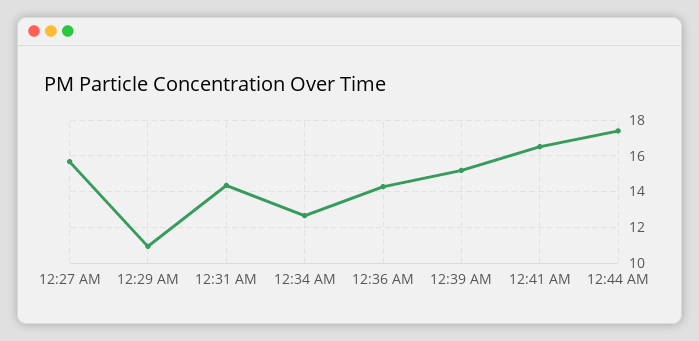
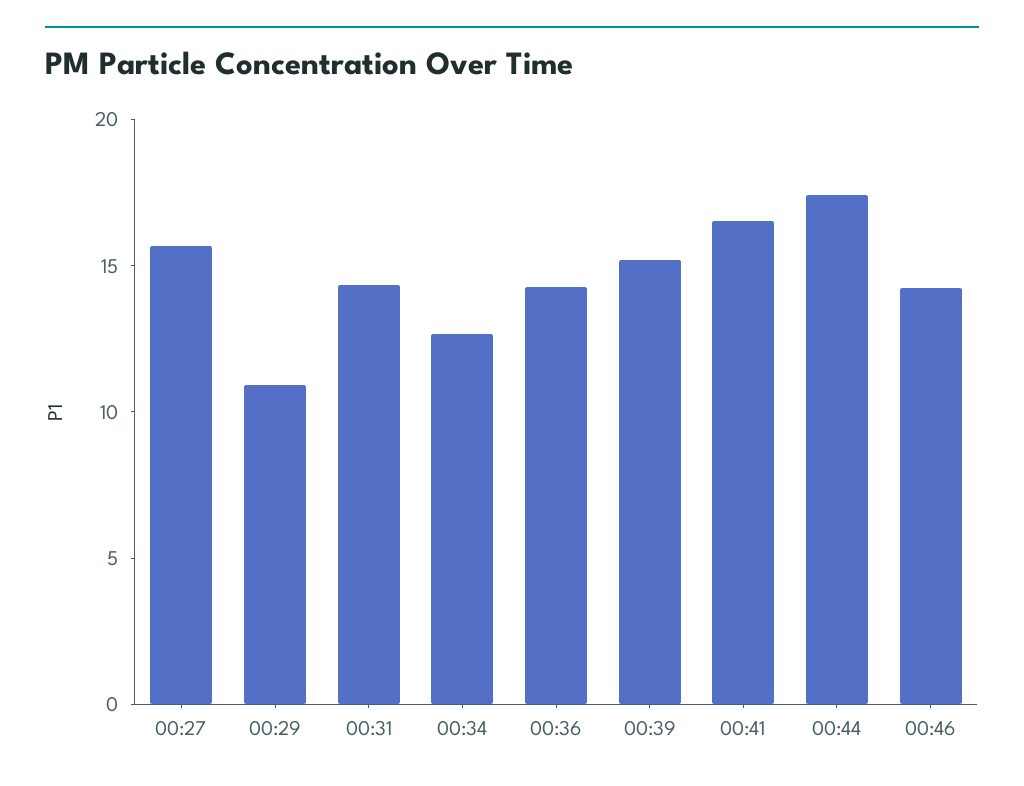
00:46: none -> 14

